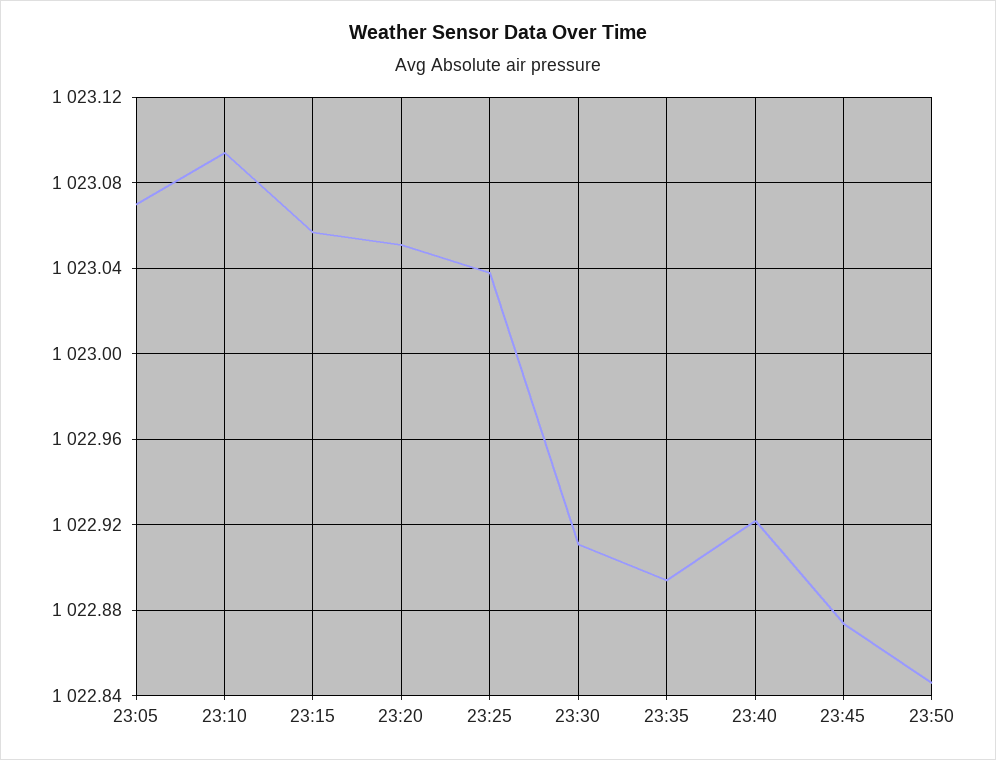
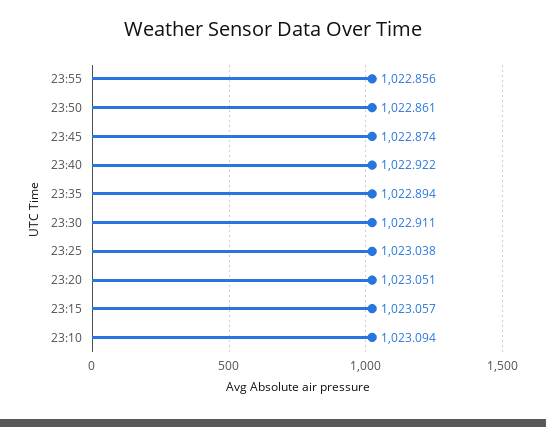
23:05: 1023.07 -> none
23:50: 1022.845 -> 1022.861
23:55: none -> 1022.856

